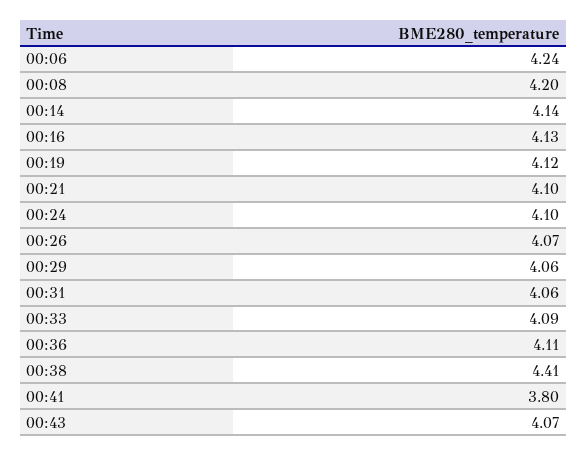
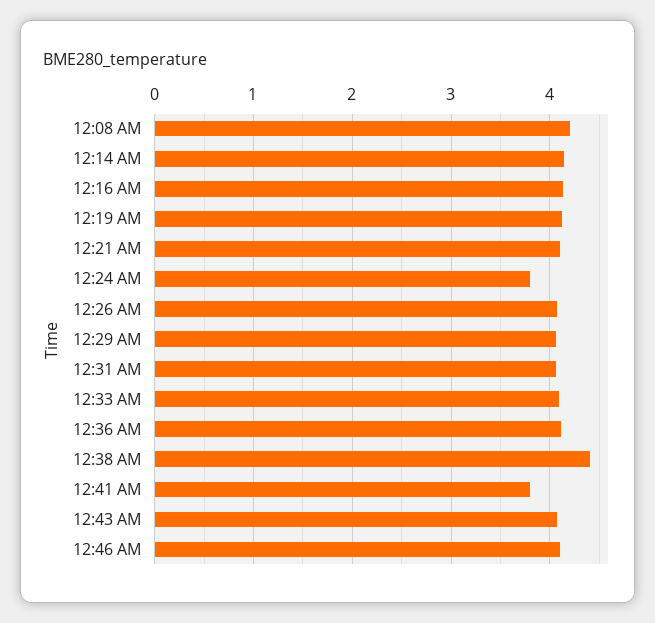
00:06: 4.24 -> none
00:24: 4.1 -> 3.8
12:46 AM: none -> 4.1

